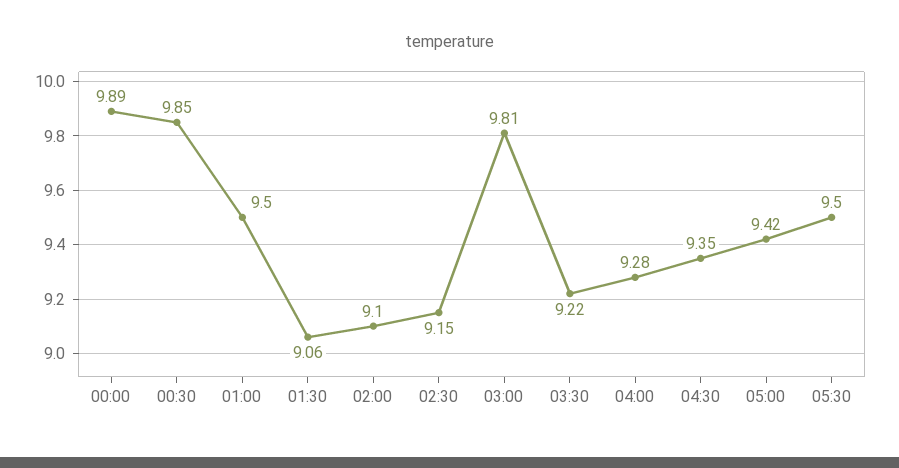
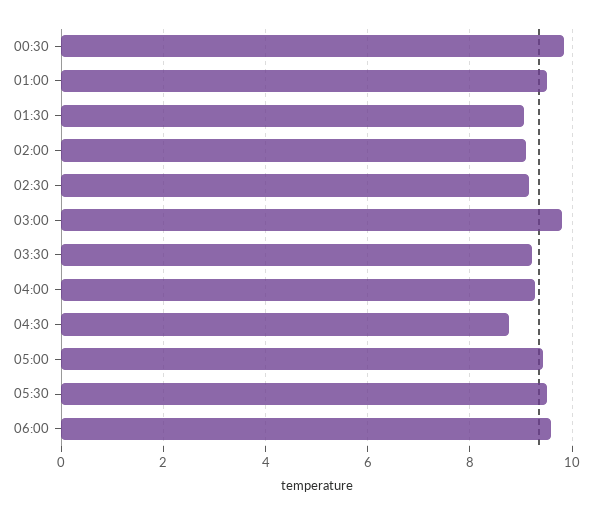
00:00: 9.89 -> none
04:30: 9.35 -> 8.8
06:00: none -> 9.6

